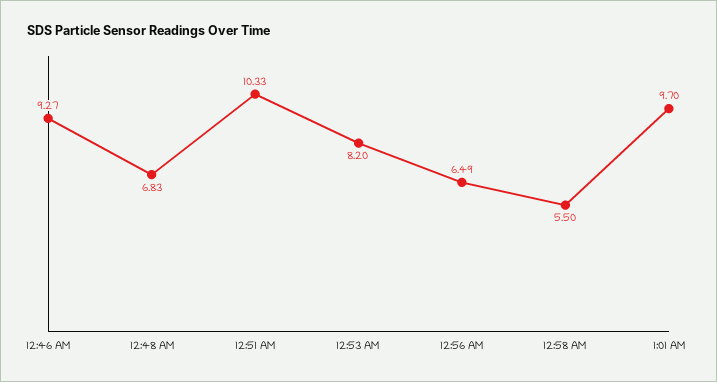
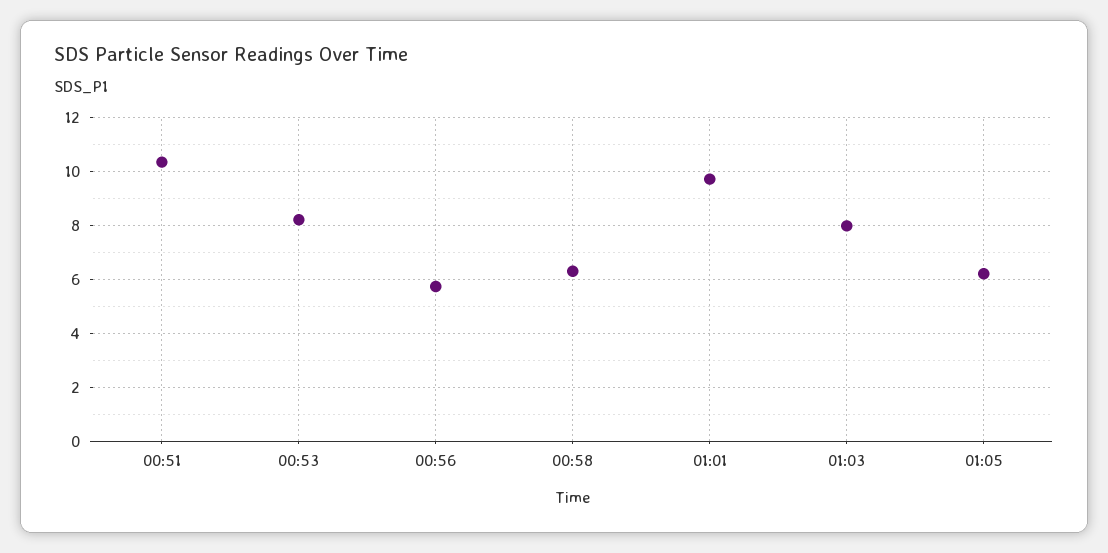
12:46 AM: 9.27 -> none
12:48 AM: 6.83 -> none
12:56 AM: 6.49 -> 5.75
12:58 AM: 5.5 -> 6.25
01:03: none -> 8
01:05: none -> 6.25

